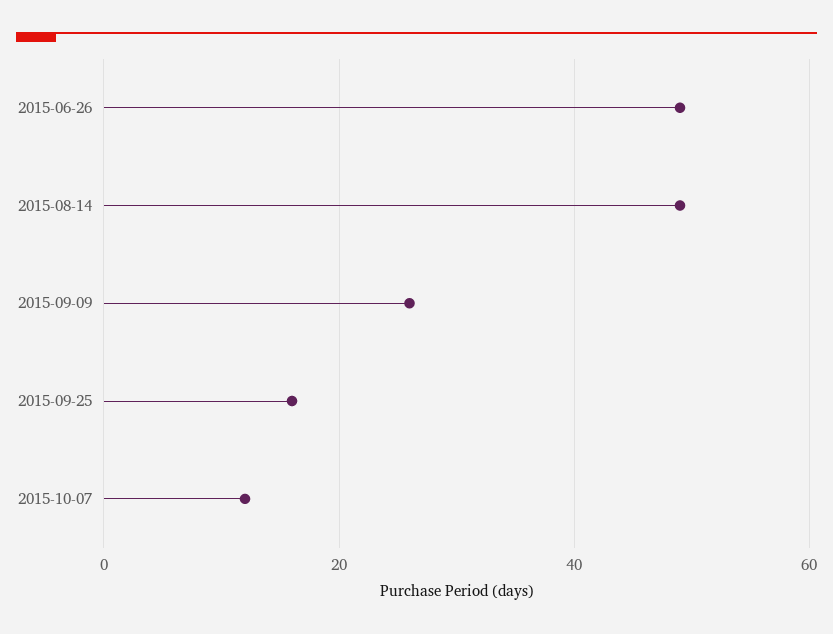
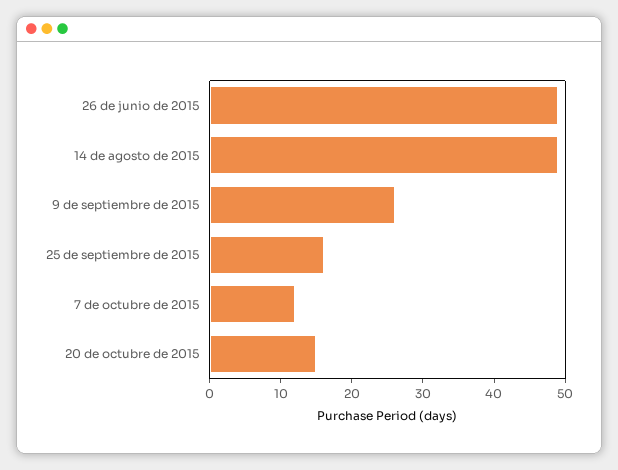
20 de octubre de 2015: none -> 15

